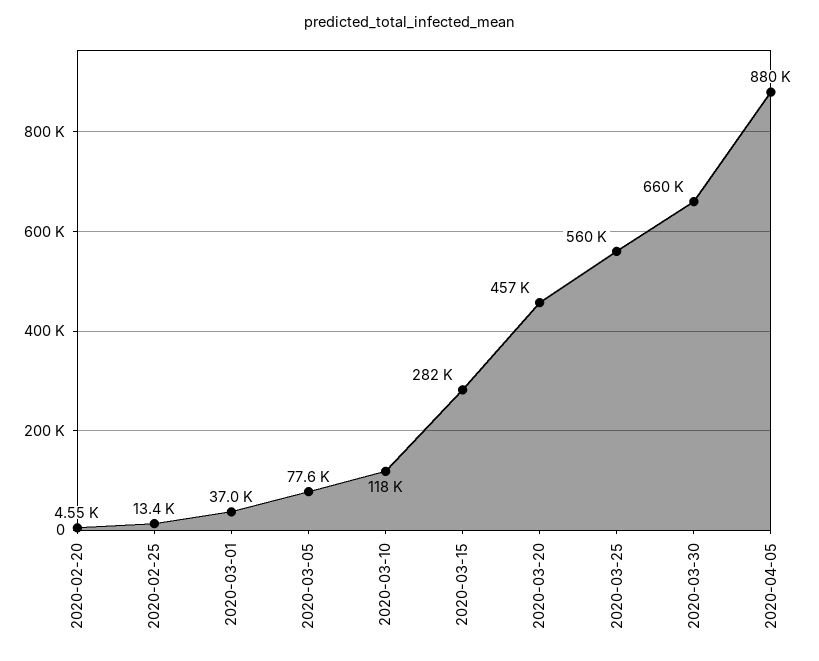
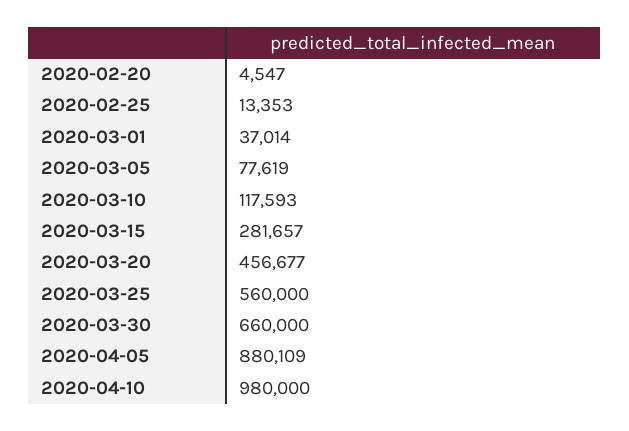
2020-04-10: none -> 980000

